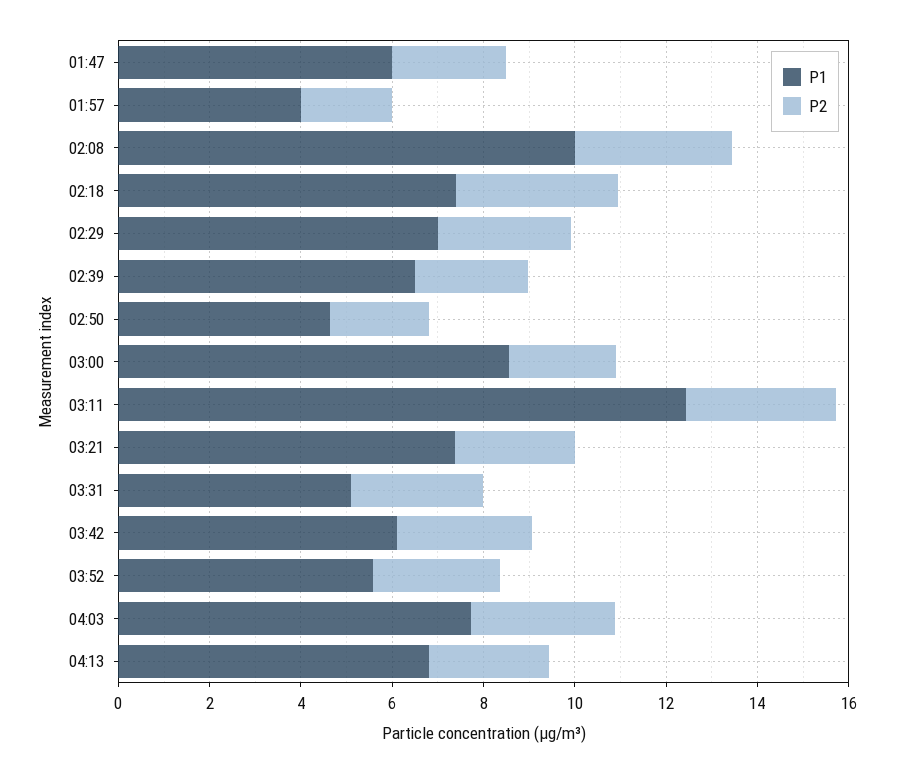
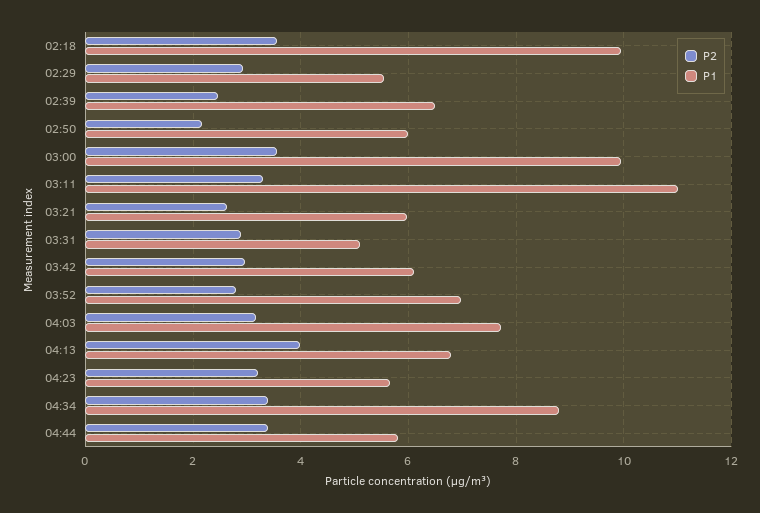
P1, 01:47: 6 -> none
P2, 01:47: 2.5 -> none
P1, 01:57: 4 -> none
P2, 01:57: 2 -> none
P1, 02:08: 10 -> none
P2, 02:08: 3.5 -> none
P1, 02:18: 7.5 -> 10
P1, 02:29: 7 -> 5.6
P1, 02:50: 4.5 -> 6
P1, 03:00: 8.5 -> 10
P2, 03:00: 2.5 -> 3.6
P1, 03:11: 12.5 -> 11
P1, 03:21: 7.5 -> 6
P1, 03:52: 5.5 -> 7
P2, 04:13: 2.5 -> 4
P2, 04:23: none -> 3.2
P1, 04:23: none -> 5.6
P2, 04:34: none -> 3.4
P1, 04:34: none -> 8.8
P2, 04:44: none -> 3.4
P1, 04:44: none -> 5.8

